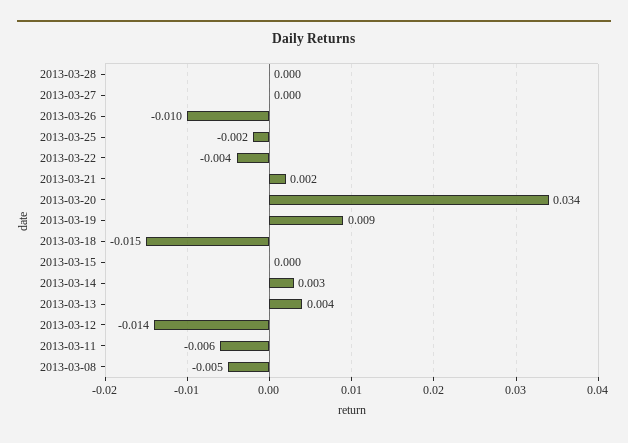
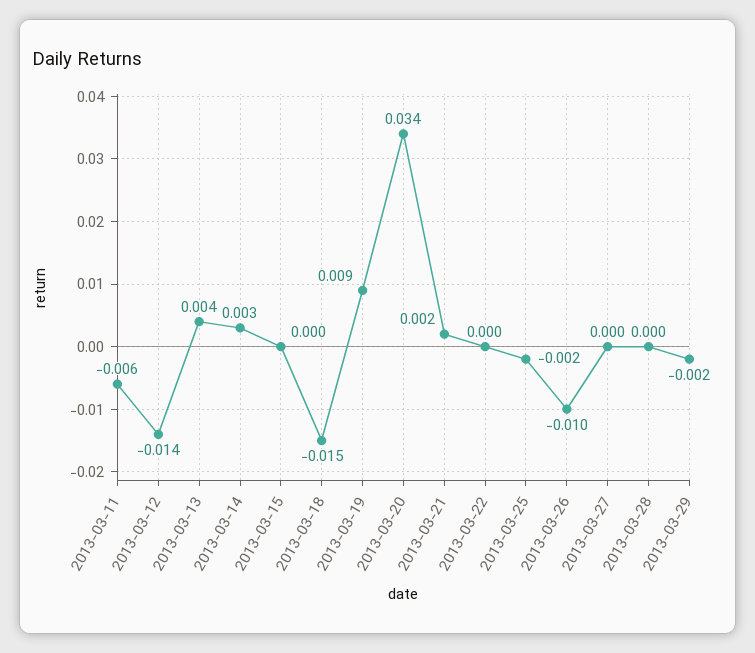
2013-03-22: -0.004 -> 0
2013-03-08: -0.005 -> none
2013-03-29: none -> -0.002

